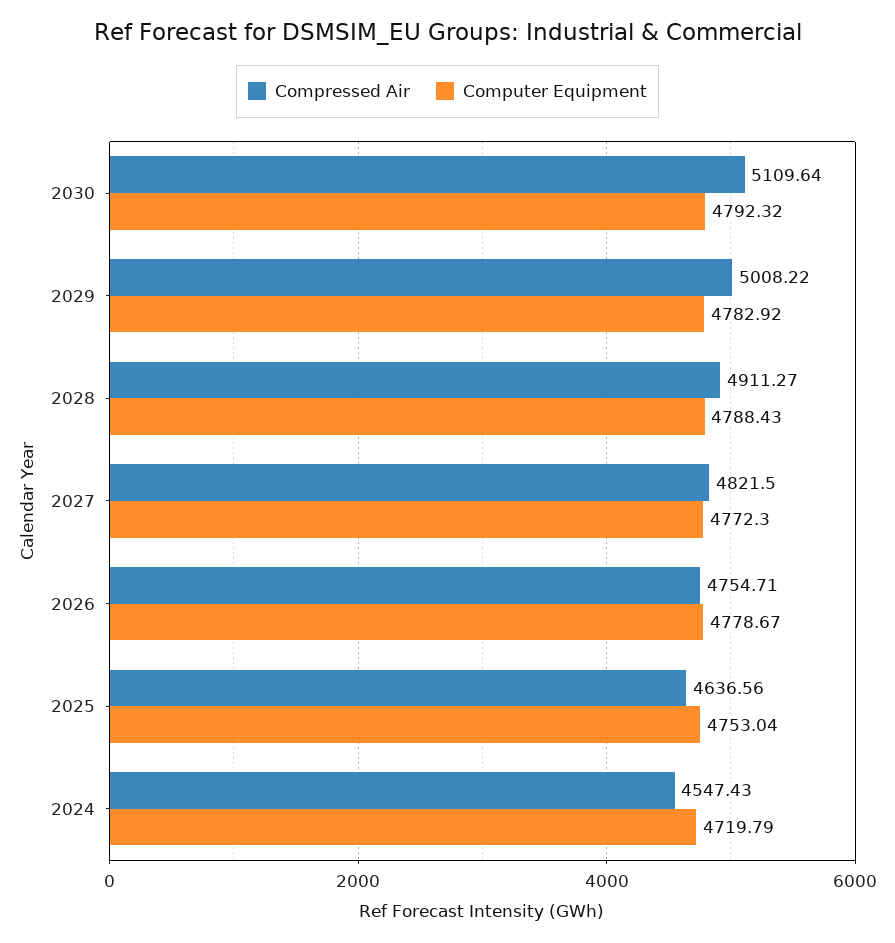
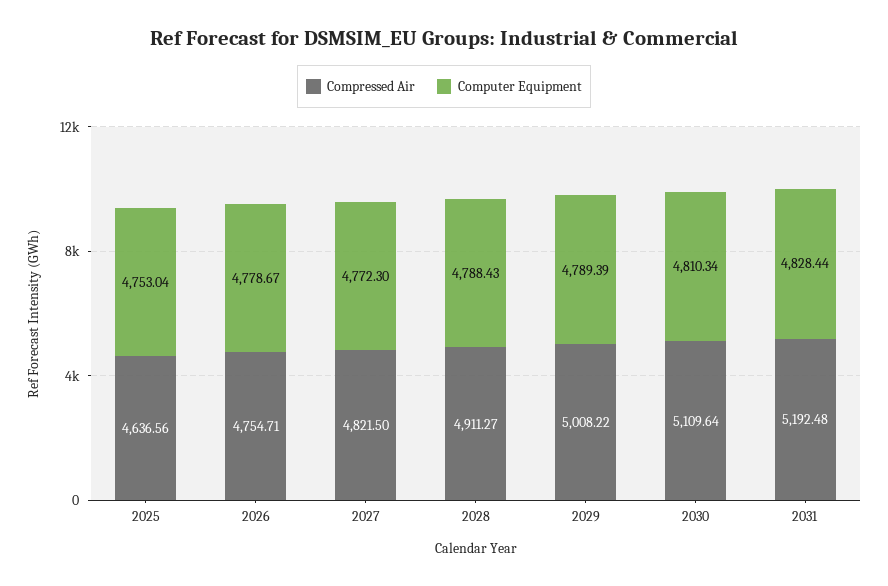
Computer Equipment, 2030: 4792.32 -> 4810.34
Computer Equipment, 2029: 4782.92 -> 4789.39
Compressed Air, 2024: 4547.43 -> none
Computer Equipment, 2024: 4719.79 -> none
Compressed Air, 2031: none -> 5192.48
Computer Equipment, 2031: none -> 4828.44

